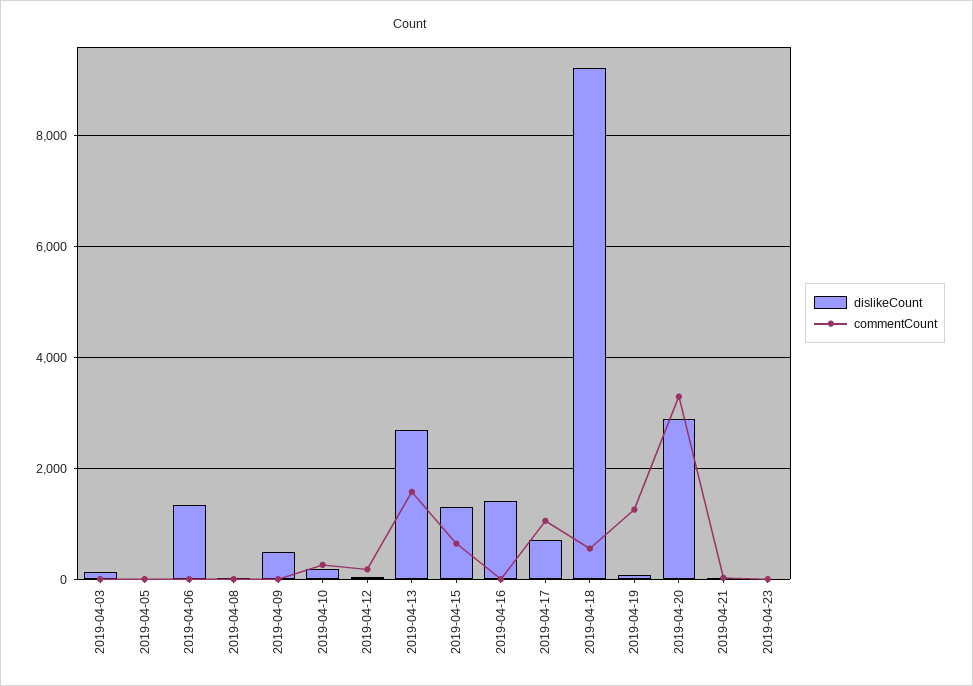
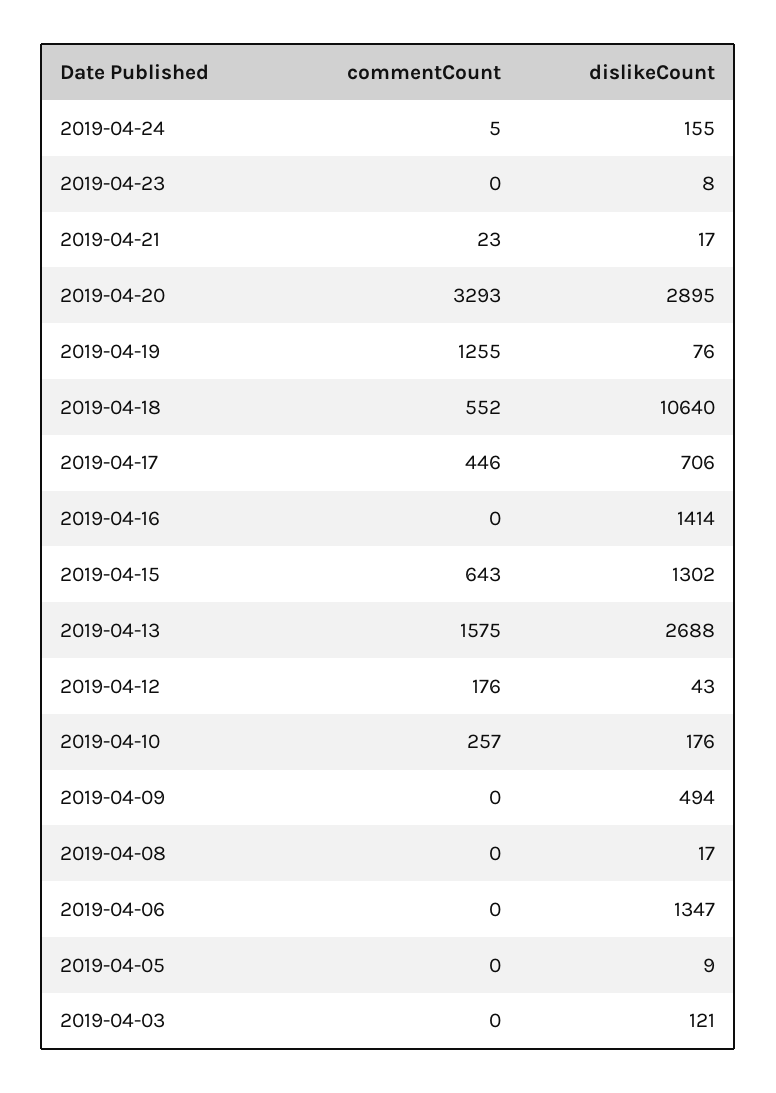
commentCount, 2019-04-17: 1000 -> 446
dislikeCount, 2019-04-18: 9200 -> 10640
commentCount, 2019-04-24: none -> 5
dislikeCount, 2019-04-24: none -> 155

